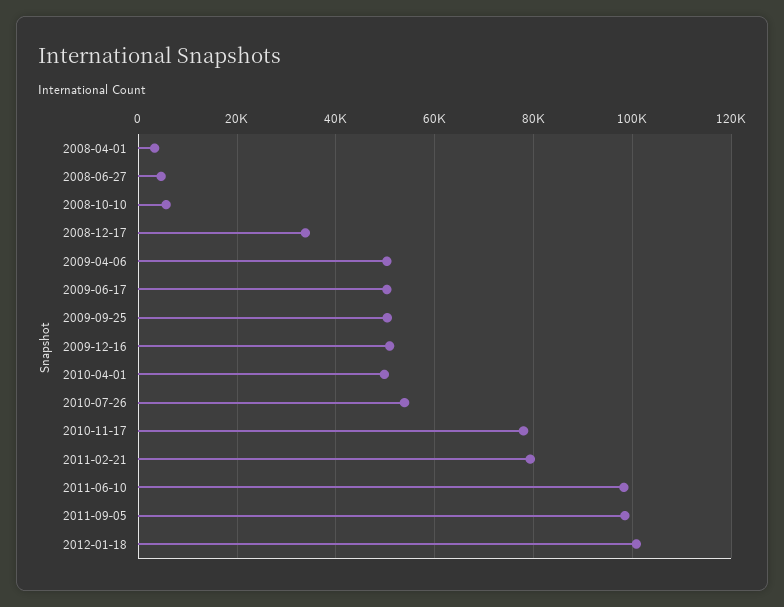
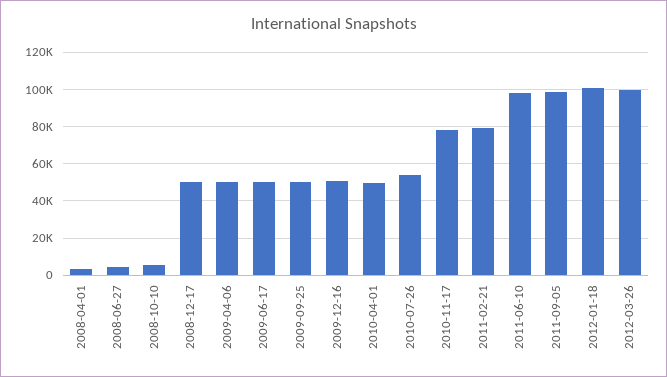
2008-12-17: 34000 -> 50000
2012-03-26: none -> 100000

